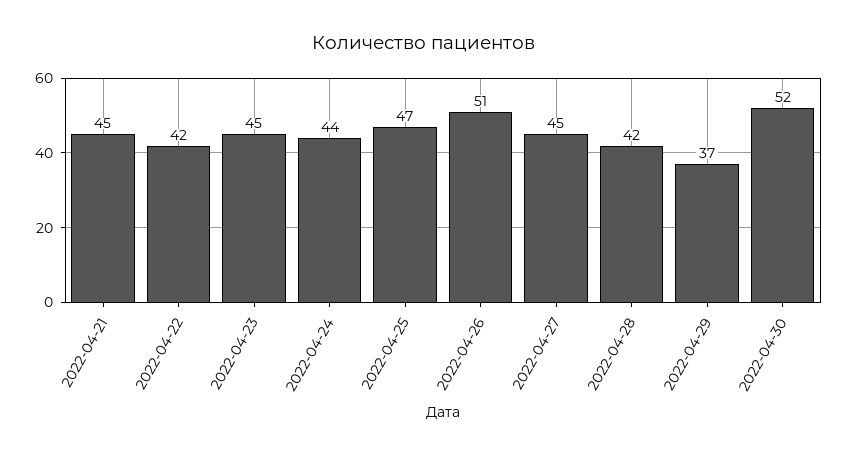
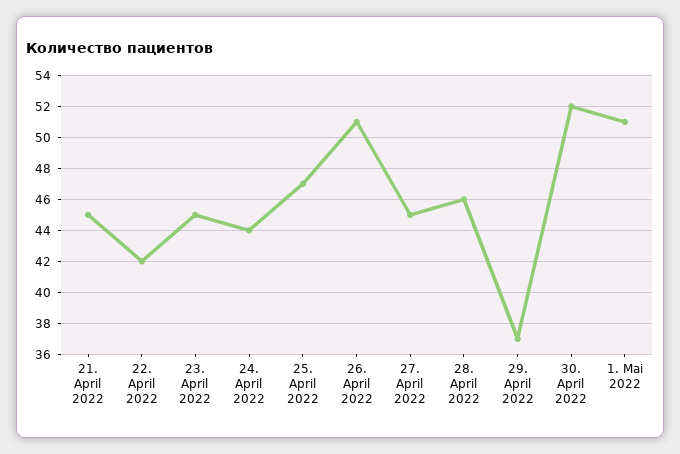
2022-04-28: 42 -> 46
1. Mai 2022: none -> 51

